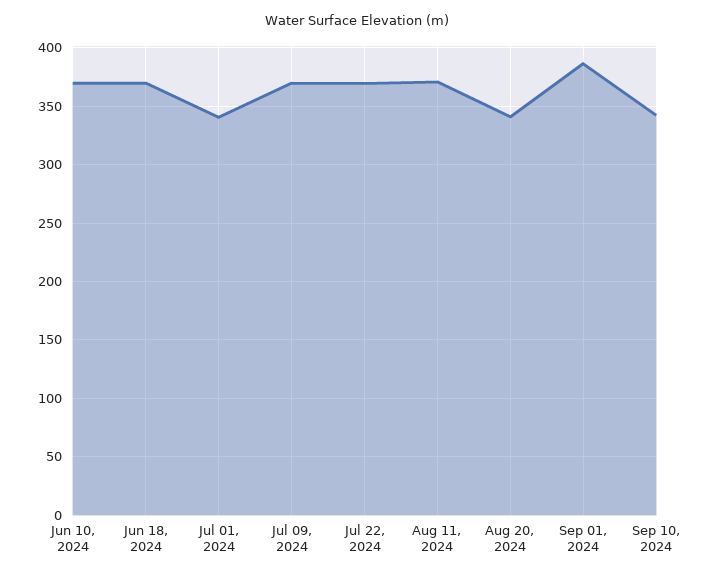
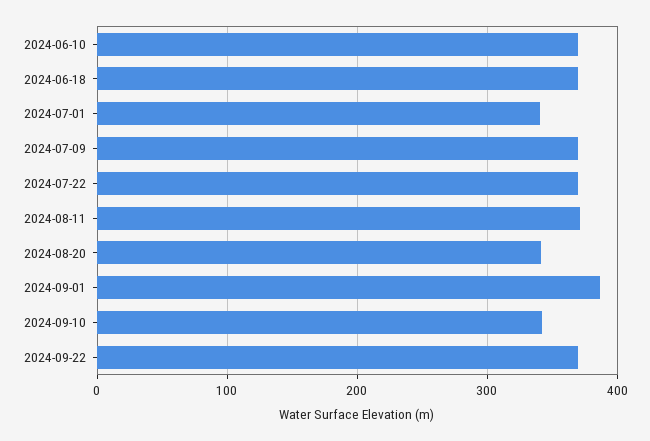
2024-09-22: none -> 370

